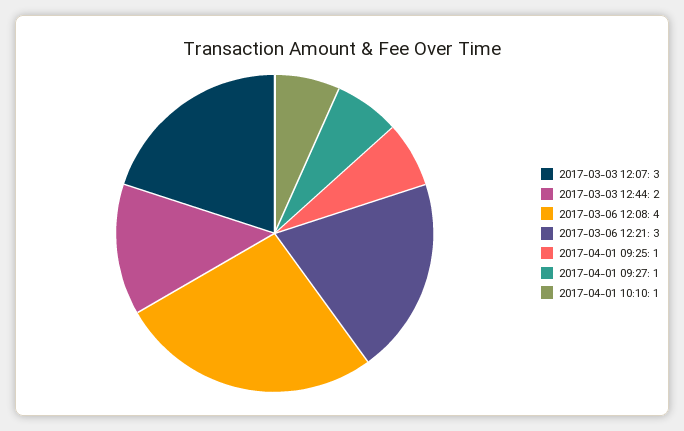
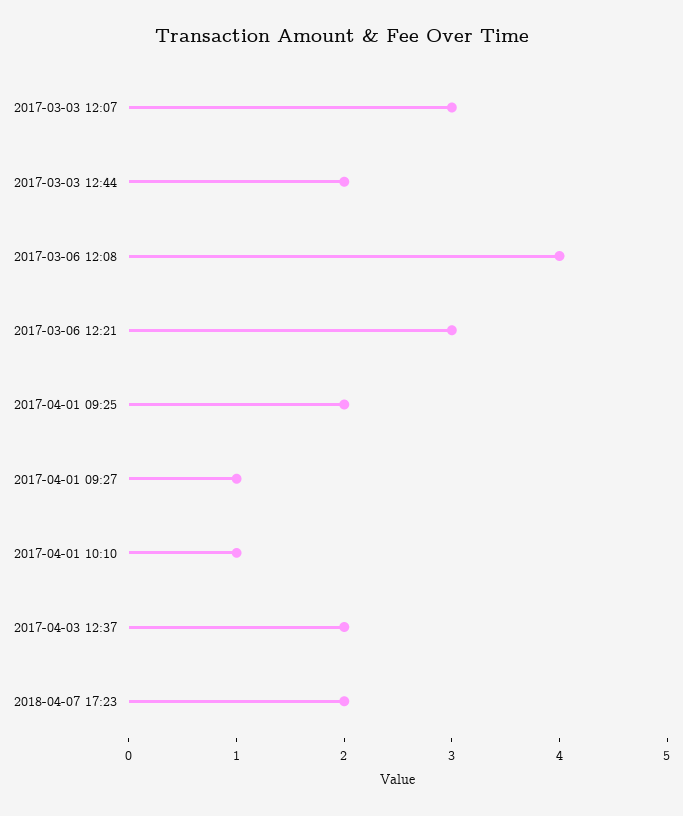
2017-04-01 09:25: 1 -> 2
2017-04-03 12:37: none -> 2
2018-04-07 17:23: none -> 2

